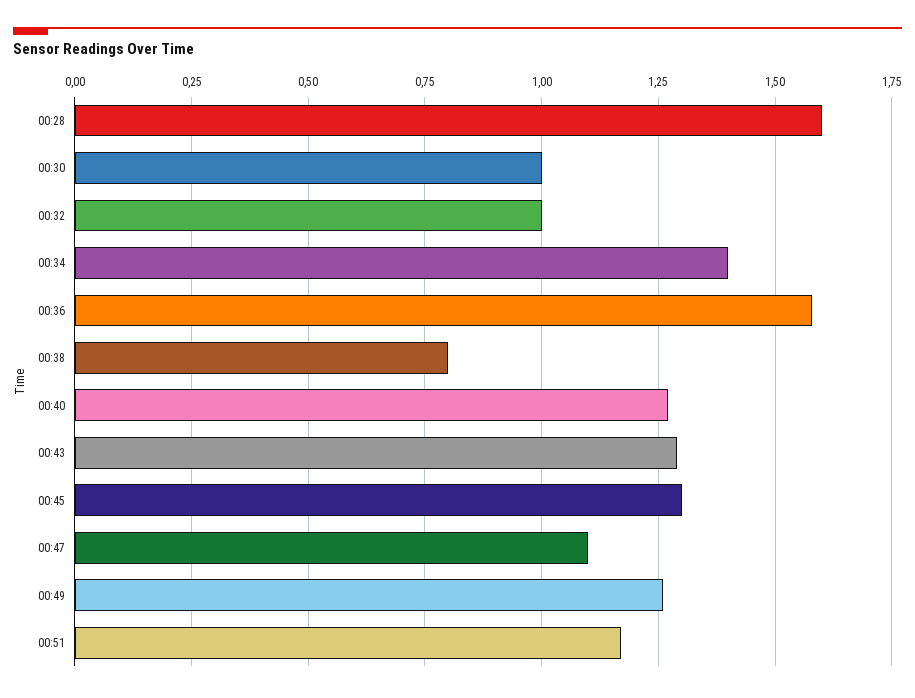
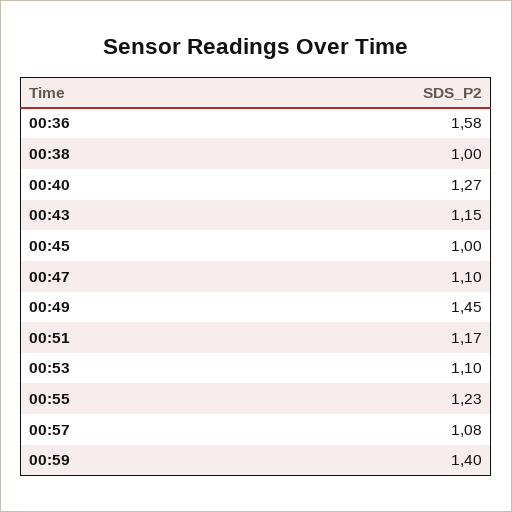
00:28: 1.6 -> none
00:30: 1 -> none
00:32: 1 -> none
00:34: 1.4 -> none
00:38: 0.8 -> 1
00:43: 1.3 -> 1.15
00:45: 1.3 -> 1
00:49: 1.25 -> 1.45
00:53: none -> 1.1
00:55: none -> 1.23
00:57: none -> 1.08
00:59: none -> 1.4

